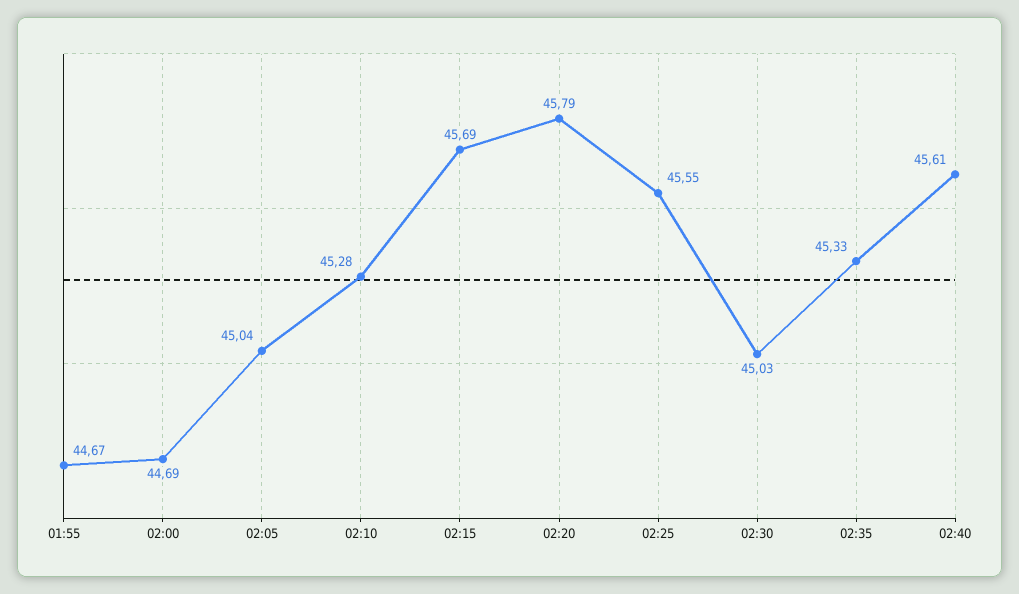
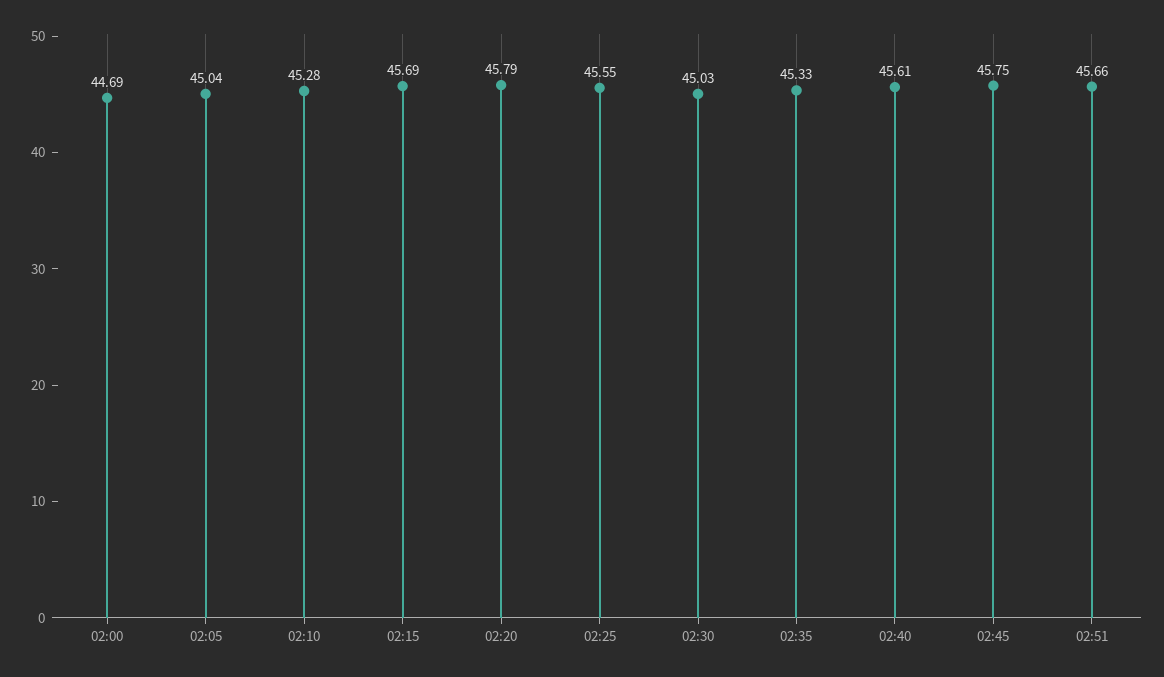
01:55: 44.67 -> none
02:45: none -> 45.75
02:51: none -> 45.66

